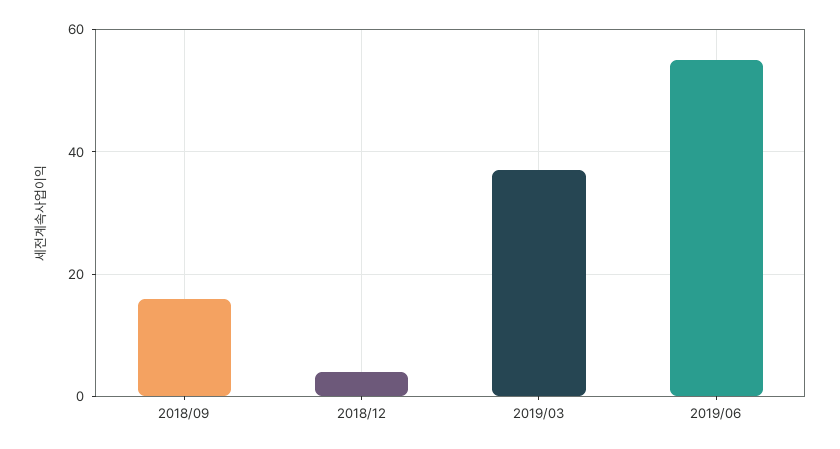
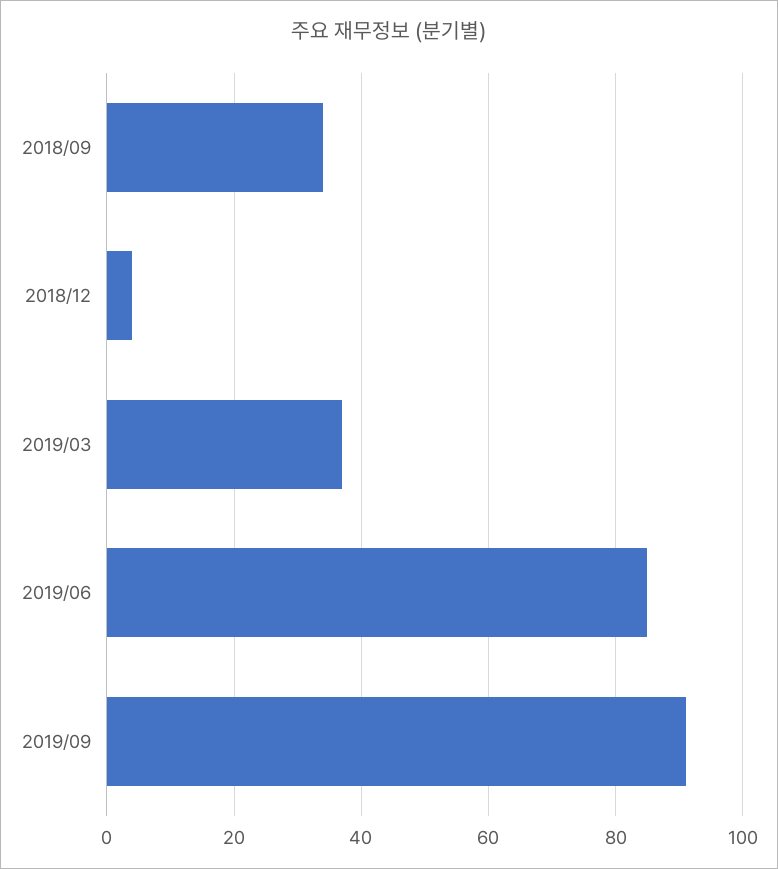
2018/09: 15 -> 35
2019/06: 55 -> 85
2019/09: none -> 90

